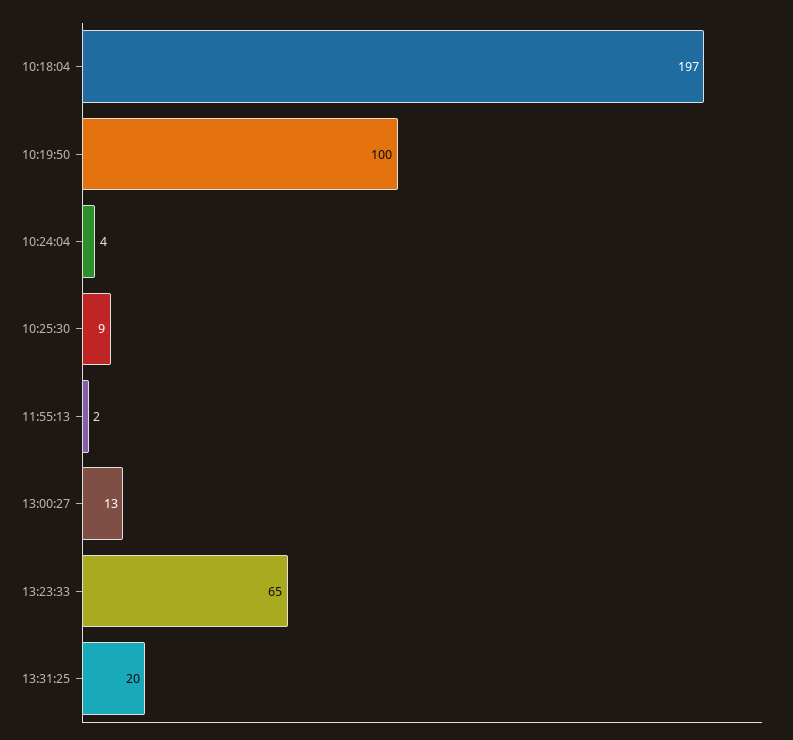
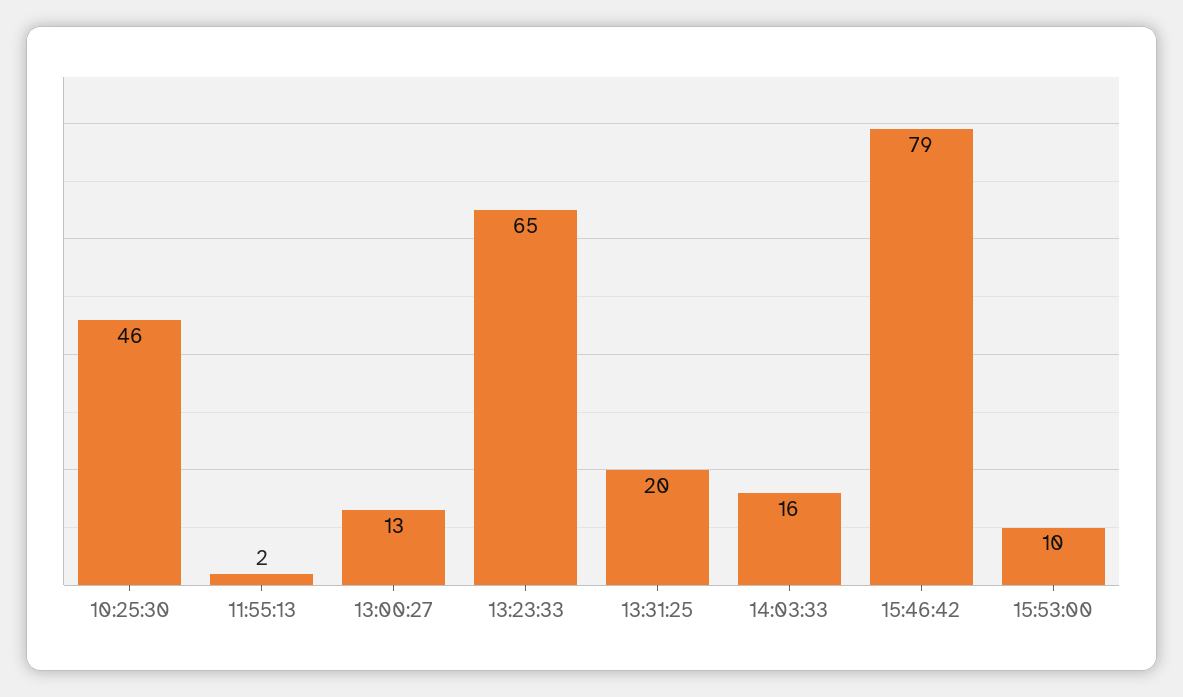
10:18:04: 197 -> none
10:19:50: 100 -> none
10:24:04: 4 -> none
10:25:30: 9 -> 46
14:03:33: none -> 16
15:46:42: none -> 79
15:53:00: none -> 10

